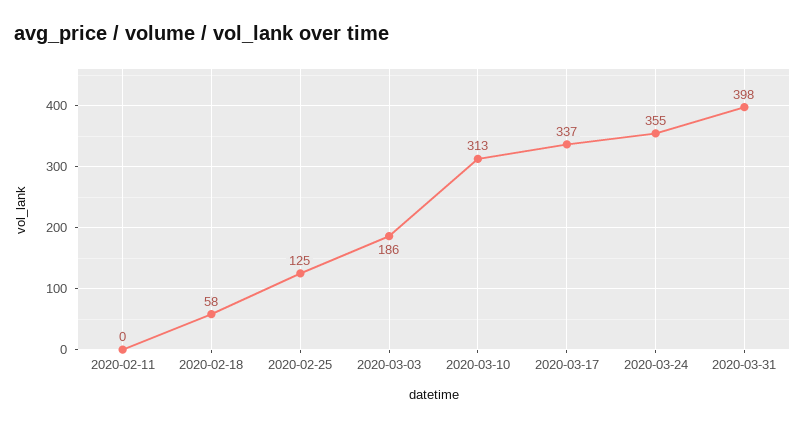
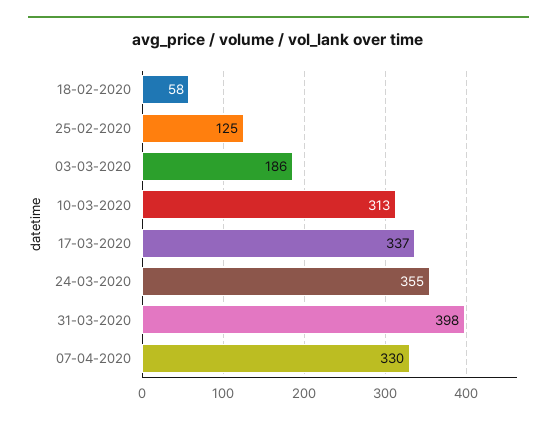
2020-02-11: 0 -> none
07-04-2020: none -> 330

